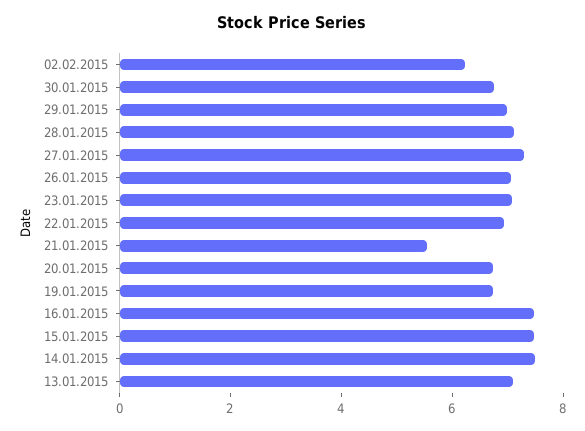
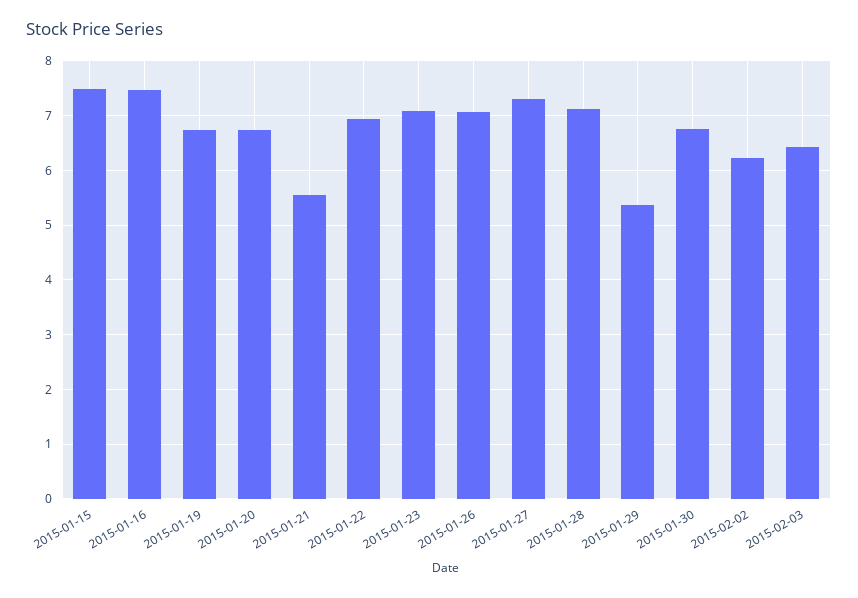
29.01.2015: 7 -> 5.4
14.01.2015: 7.5 -> none
13.01.2015: 7 -> none
2015-02-03: none -> 6.4

